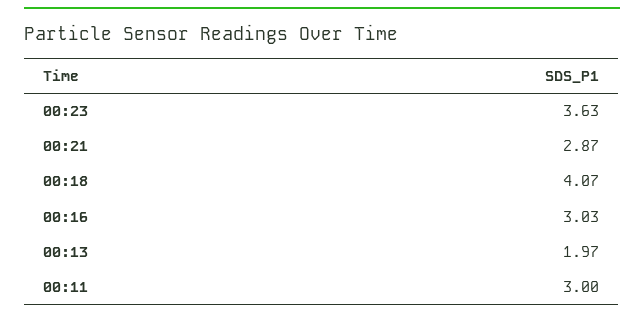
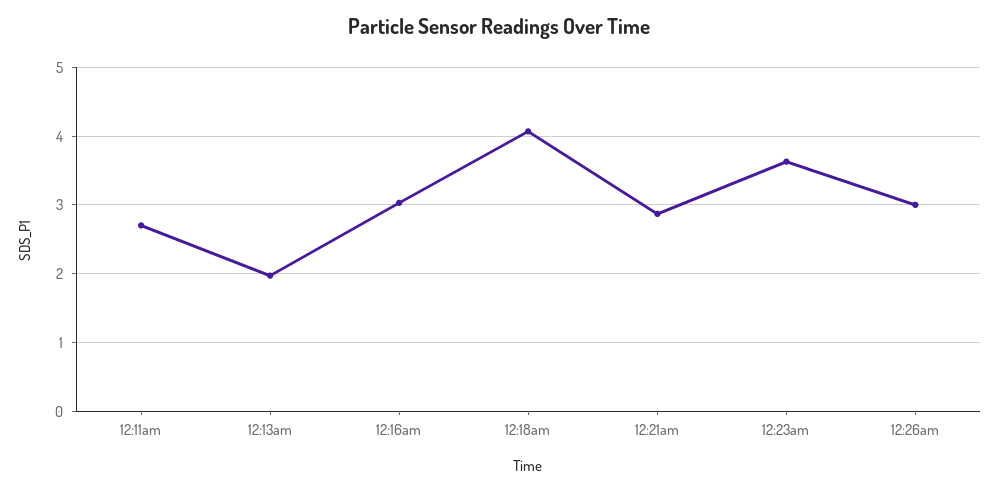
00:11: 3 -> 2.7
12:26am: none -> 3

